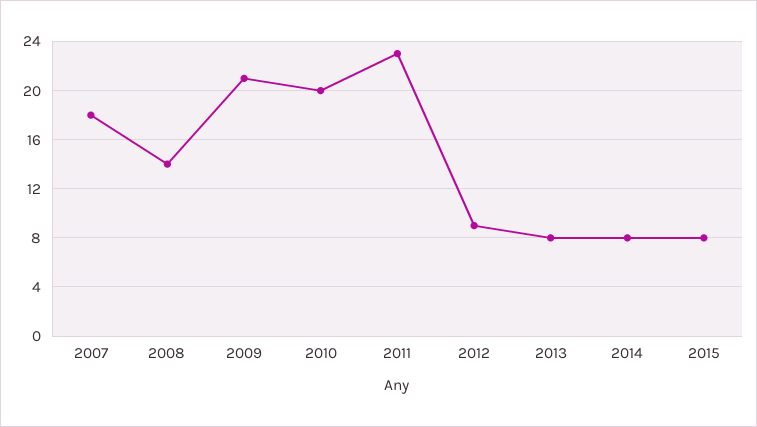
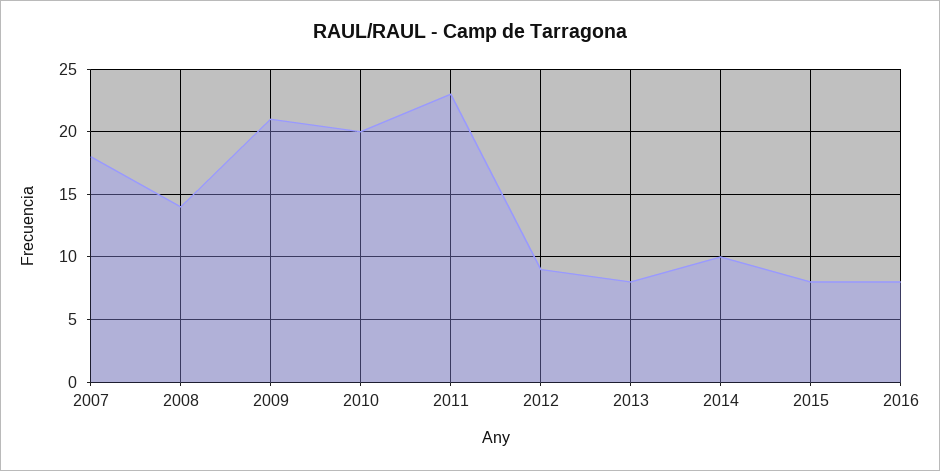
2014: 8 -> 10
2016: none -> 8

